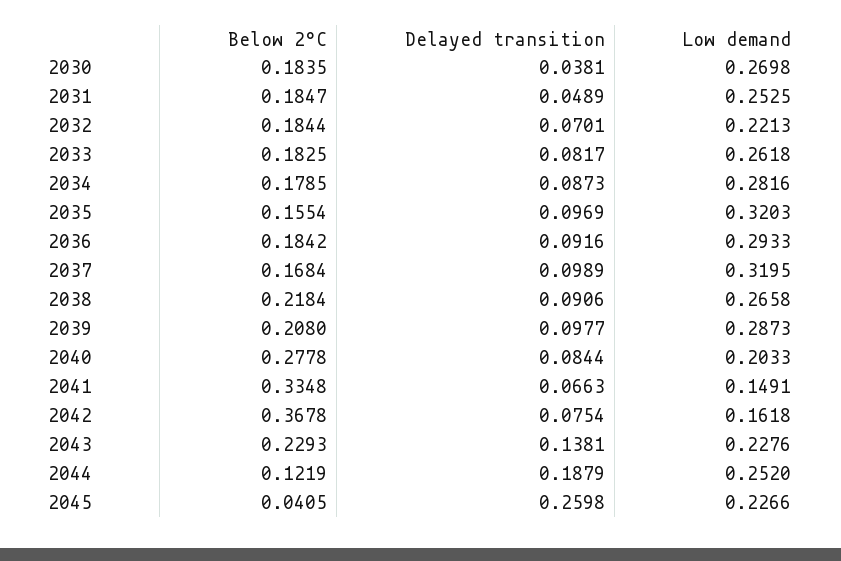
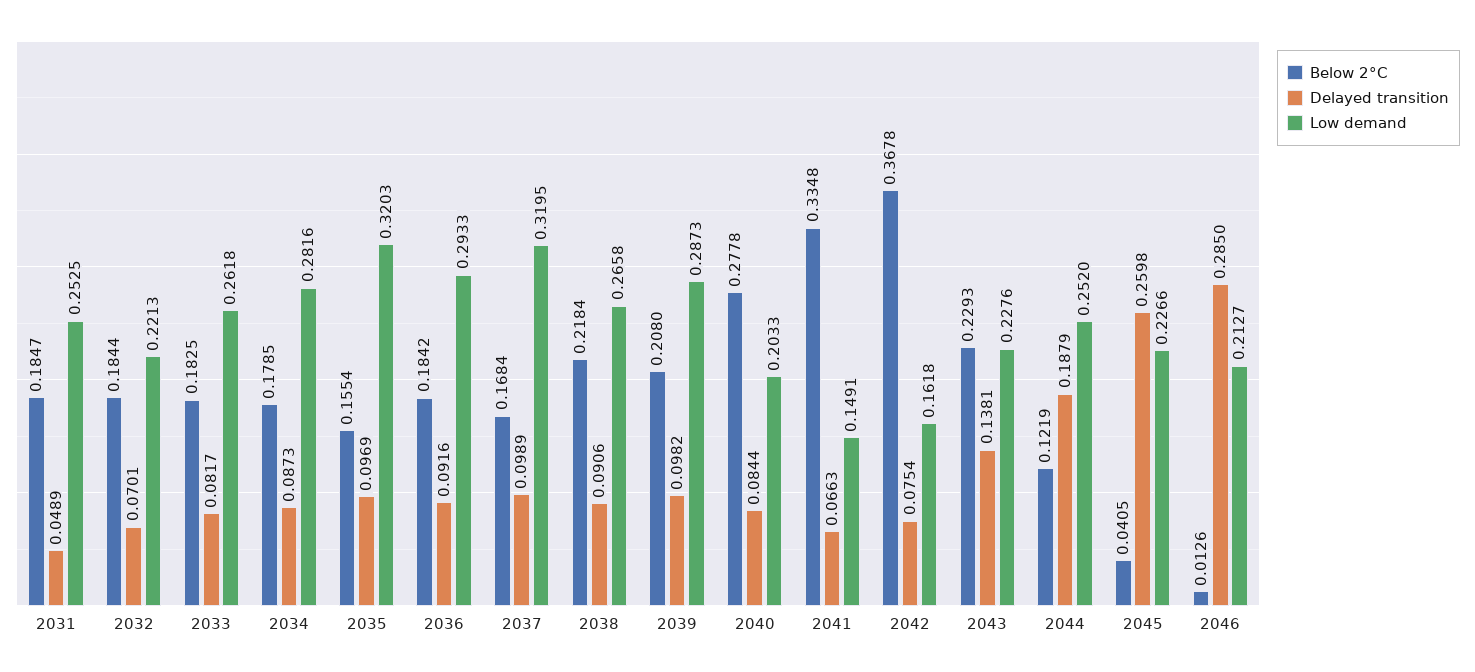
Below 2°C, 2030: 0.1835 -> none
Delayed transition, 2030: 0.0381 -> none
Low demand, 2030: 0.2698 -> none
Delayed transition, 2039: 0.0977 -> 0.0982
Below 2°C, 2046: none -> 0.0126
Delayed transition, 2046: none -> 0.285
Low demand, 2046: none -> 0.2127

